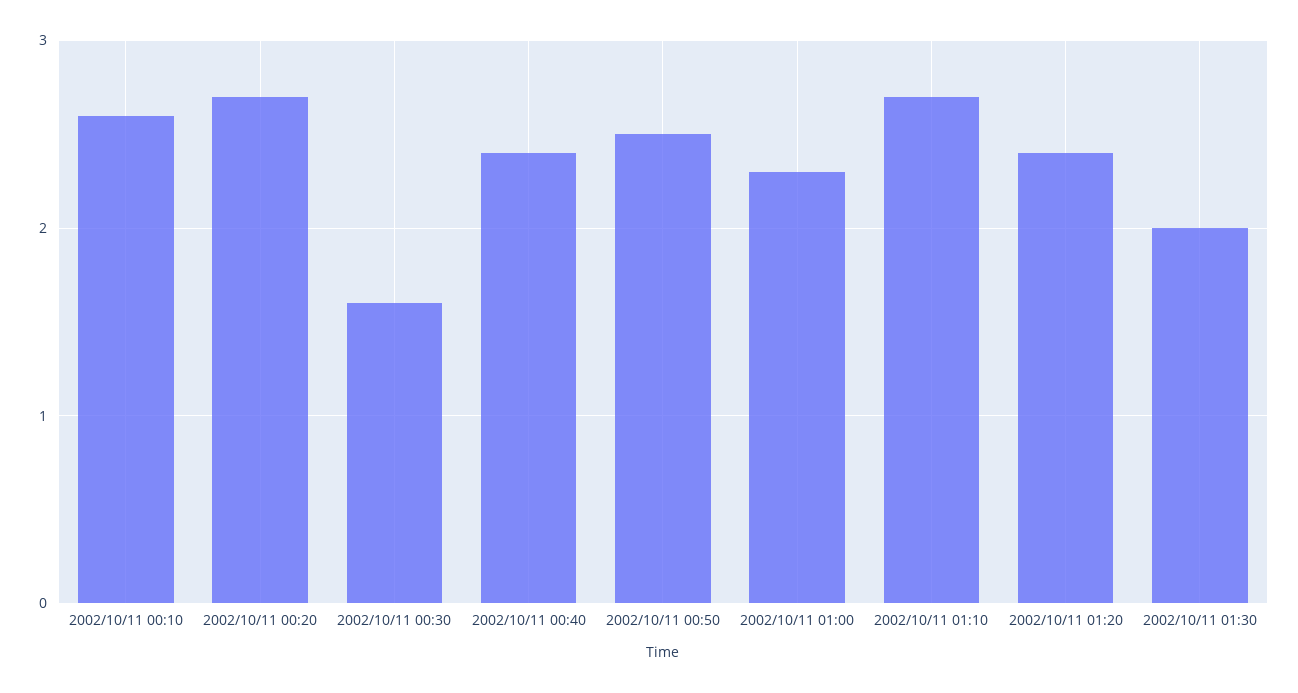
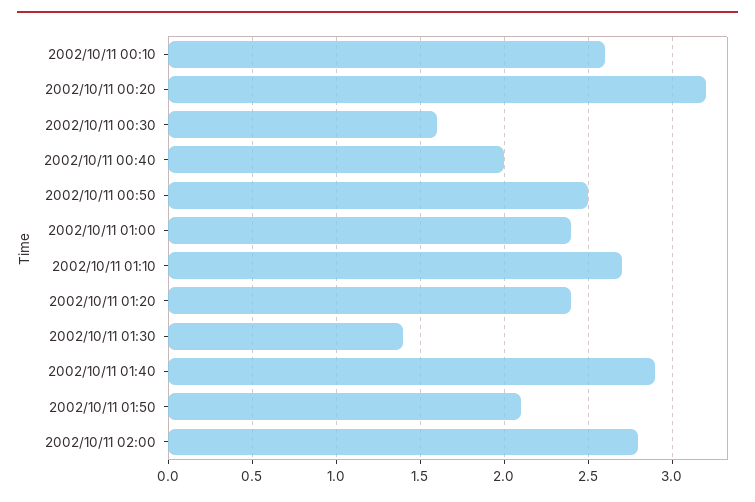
2002/10/11 00:20: 2.7 -> 3.2
2002/10/11 00:40: 2.4 -> 2
2002/10/11 01:00: 2.3 -> 2.4
2002/10/11 01:30: 2 -> 1.4
2002/10/11 01:40: none -> 2.9
2002/10/11 01:50: none -> 2.1
2002/10/11 02:00: none -> 2.8

